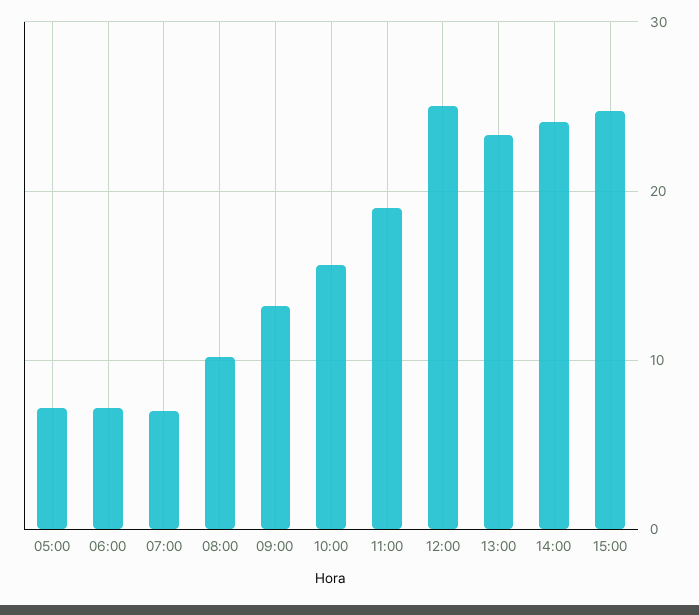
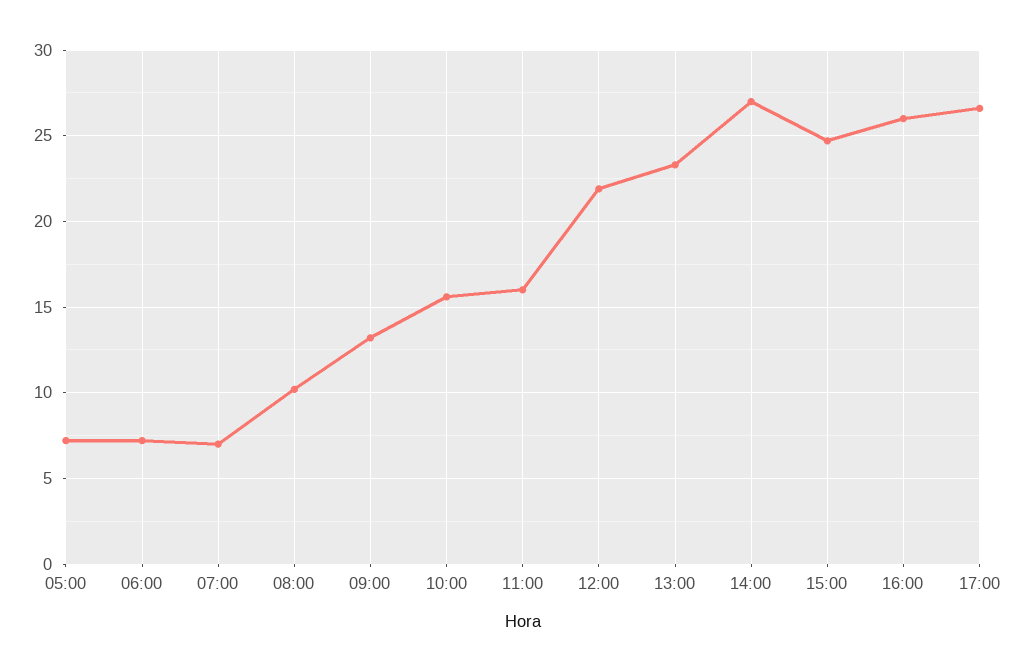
11:00: 19 -> 16
12:00: 25 -> 22
14:00: 24 -> 27
16:00: none -> 26
17:00: none -> 26.5

